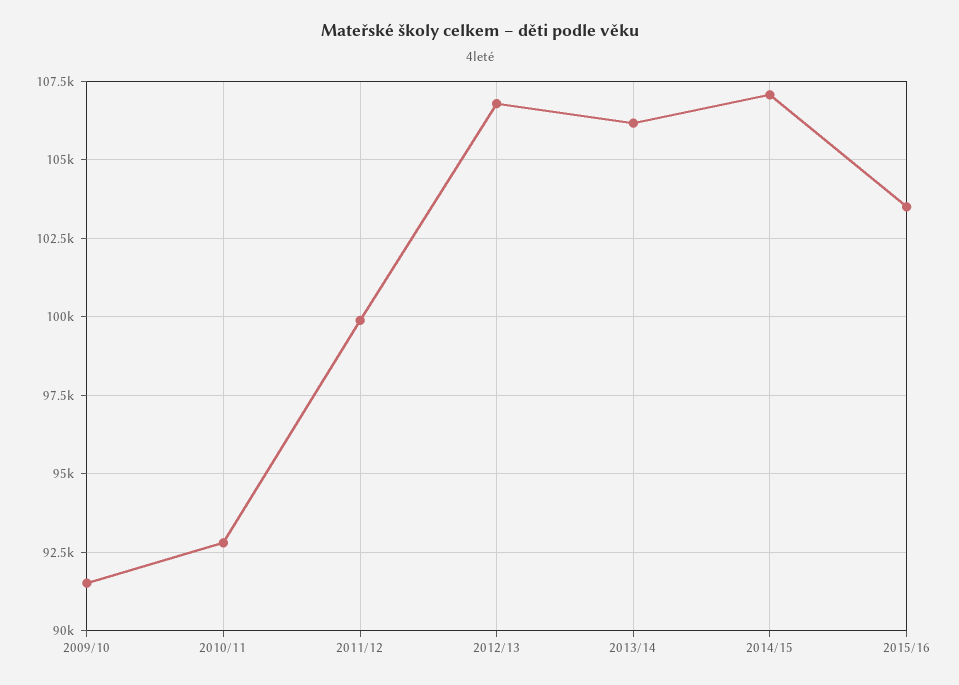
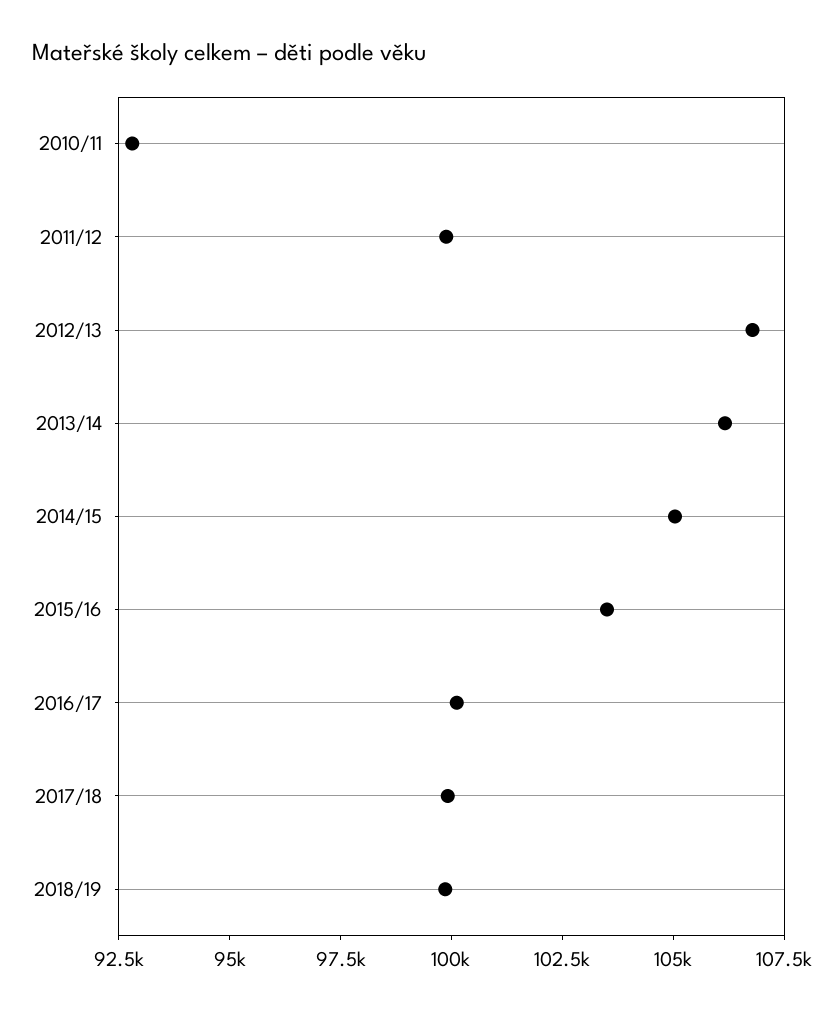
2009/10: 91500 -> none
2014/15: 107000 -> 105000
2016/17: none -> 100000
2017/18: none -> 100000
2018/19: none -> 100000

